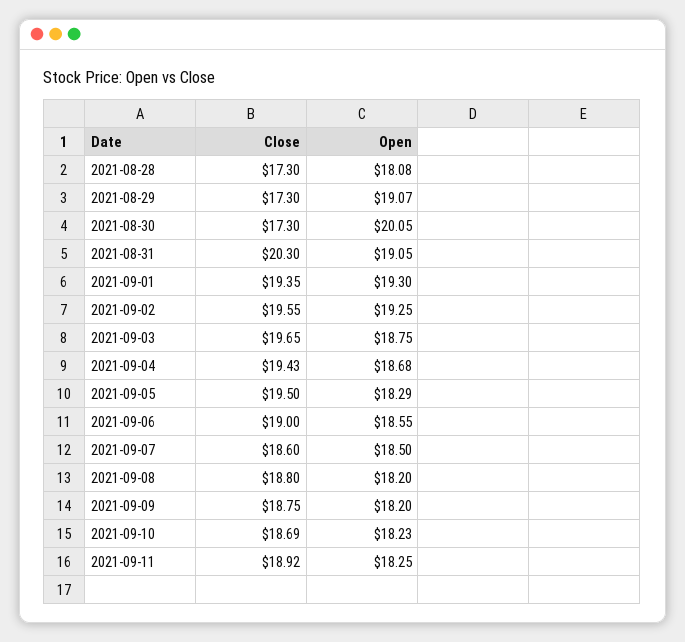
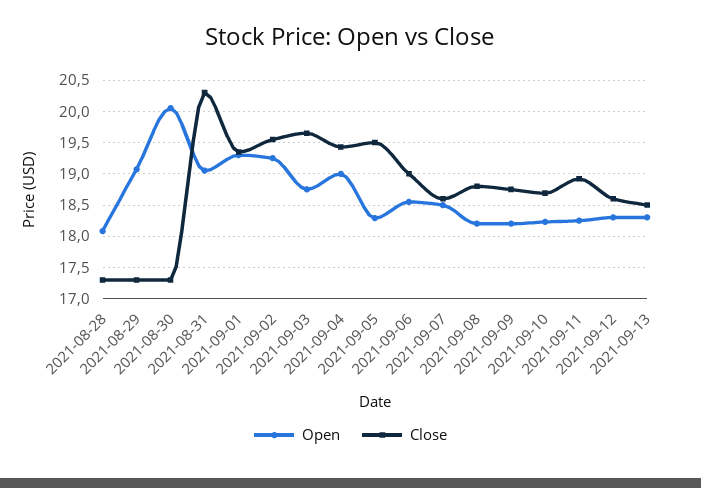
Open, 2021-09-04: 18.68 -> 19
Open, 2021-09-12: none -> 18.3
Close, 2021-09-12: none -> 18.6
Open, 2021-09-13: none -> 18.3
Close, 2021-09-13: none -> 18.5

